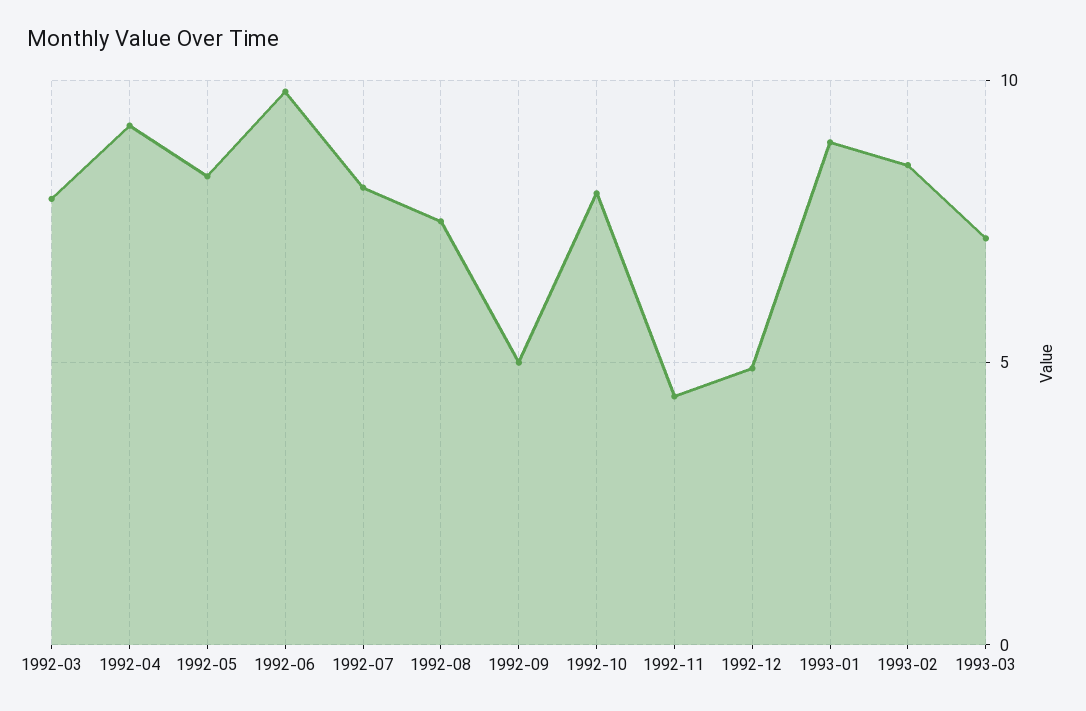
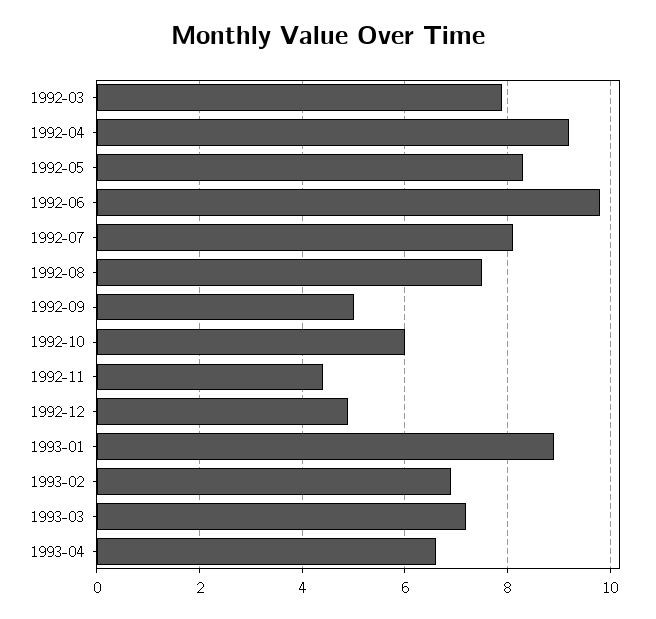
1992-10: 8 -> 6
1993-02: 8.5 -> 7
1993-04: none -> 6.5

